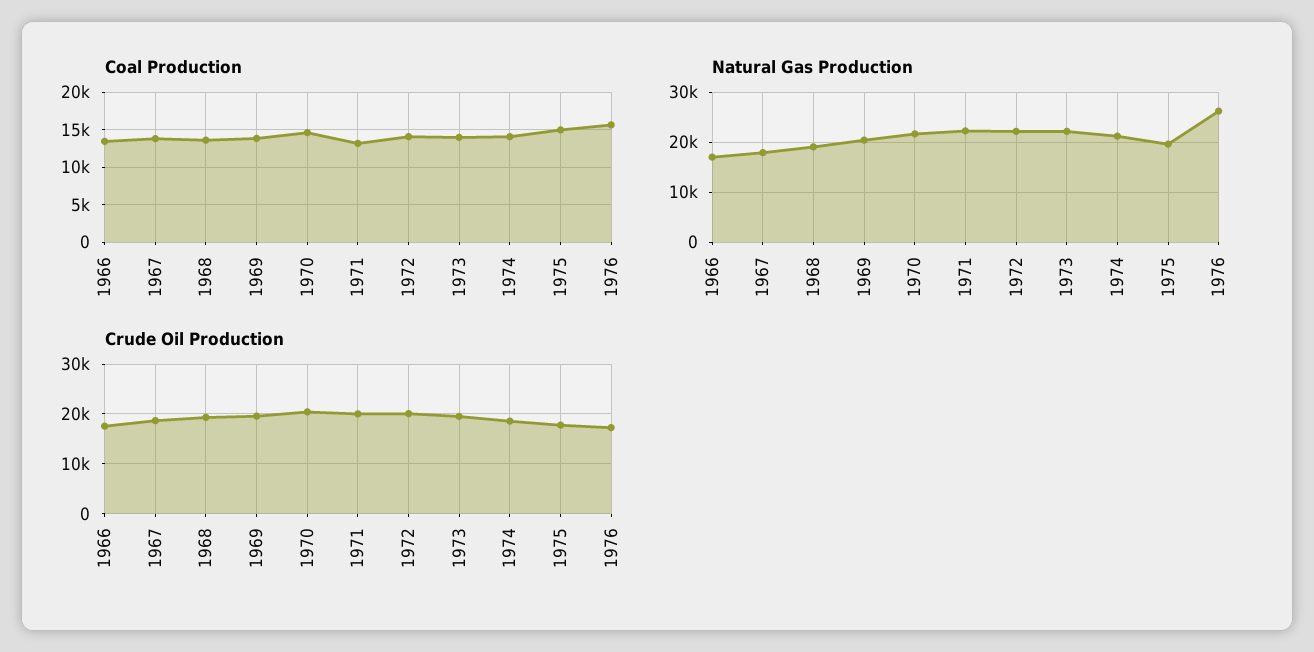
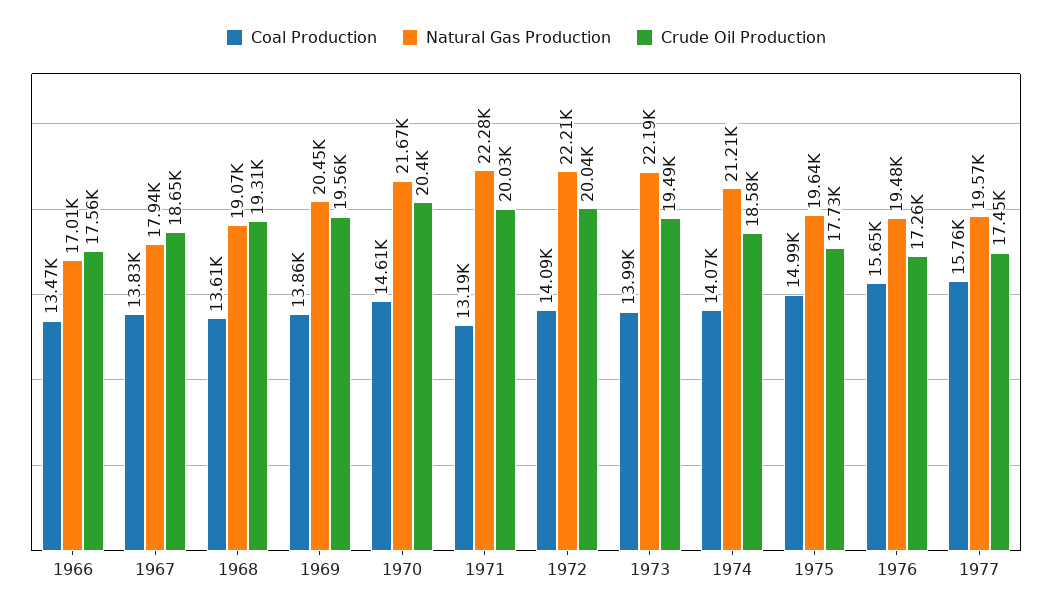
Natural Gas Production, 1976: 26000 -> 19480
Coal Production, 1977: none -> 15760
Natural Gas Production, 1977: none -> 19570
Crude Oil Production, 1977: none -> 17450

